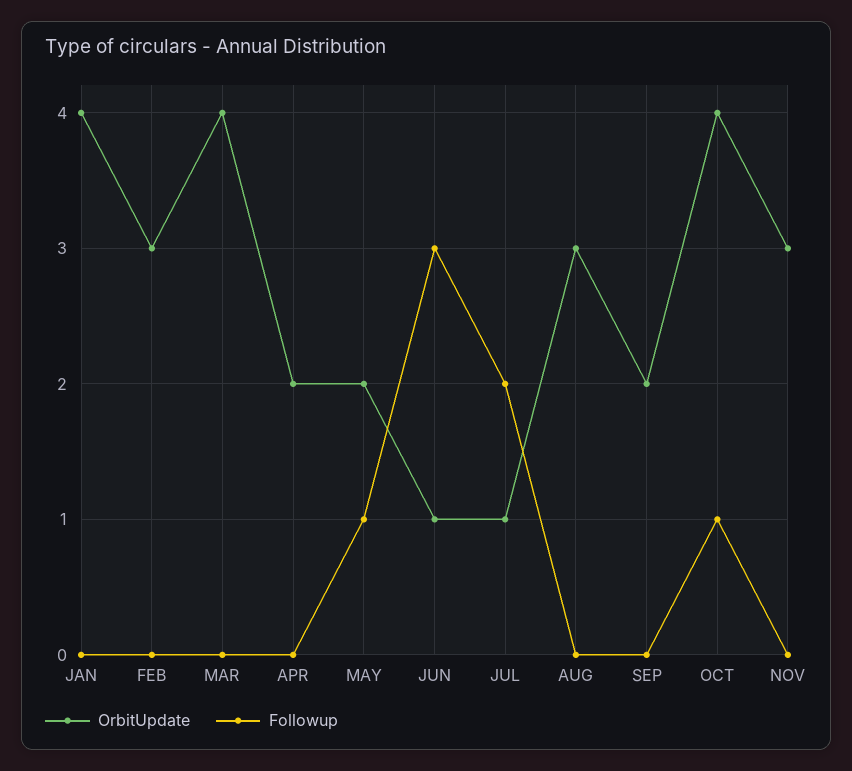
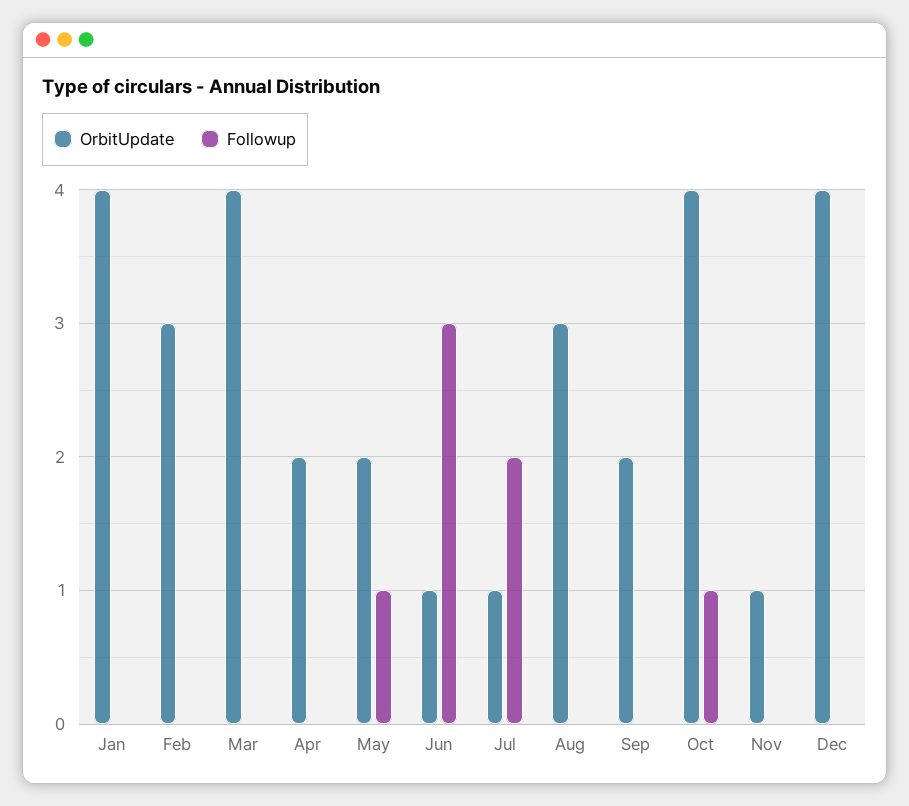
OrbitUpdate, NOV: 3 -> 1
OrbitUpdate, Dec: none -> 4
Followup, Dec: none -> 0

